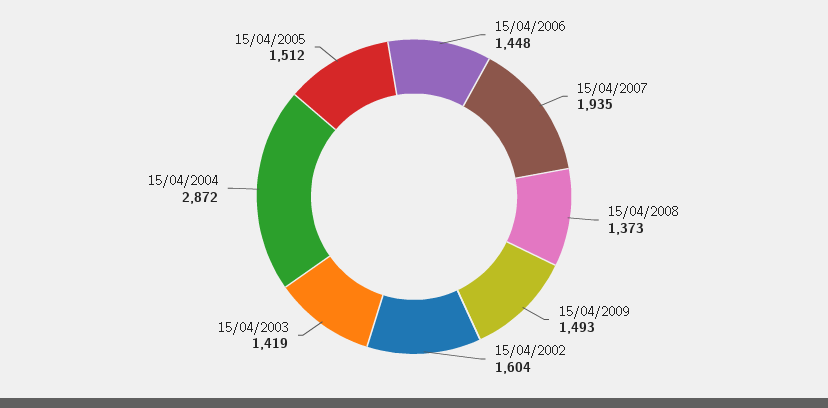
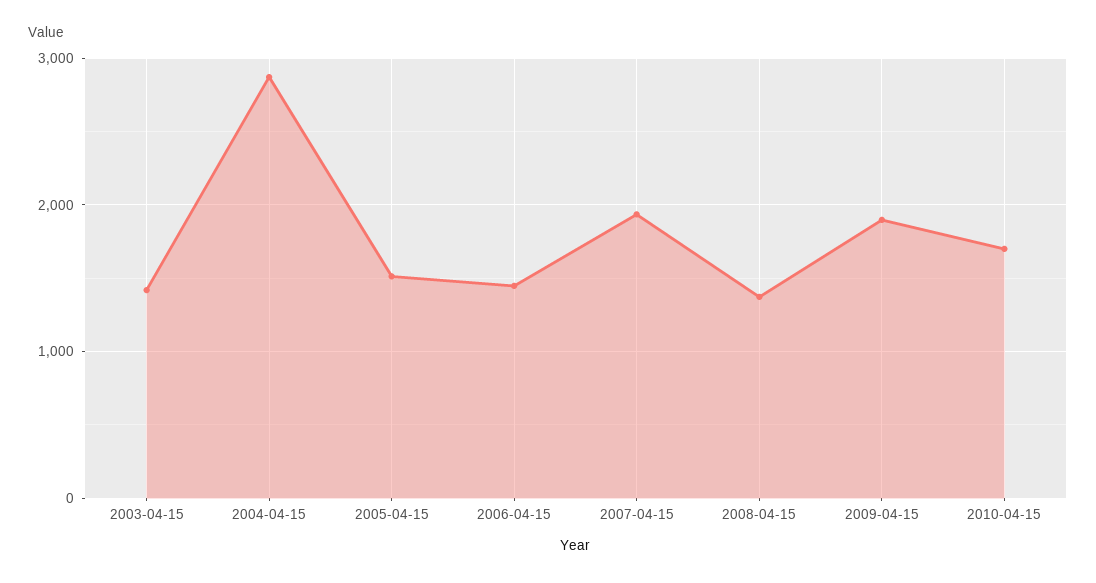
15/04/2009: 1493 -> 1900
15/04/2002: 1604 -> none
2010-04-15: none -> 1700

